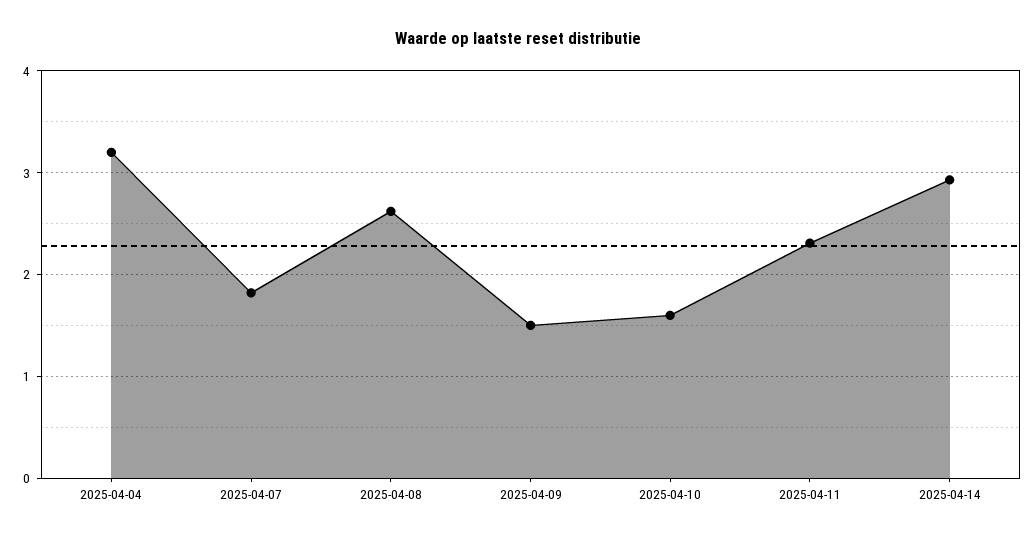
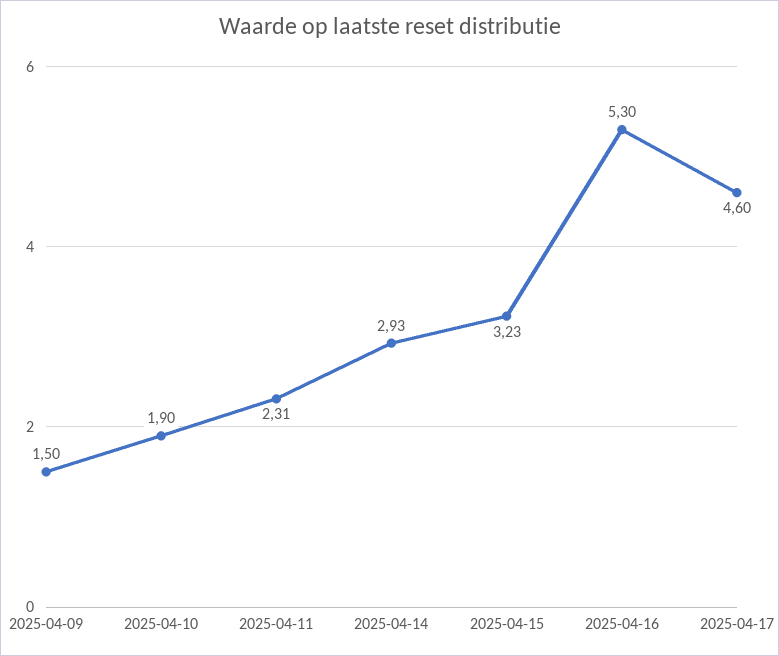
2025-04-04: 3.2 -> none
2025-04-07: 1.8 -> none
2025-04-08: 2.6 -> none
2025-04-10: 1.6 -> 1.9
2025-04-15: none -> 3.23
2025-04-16: none -> 5.3
2025-04-17: none -> 4.6

